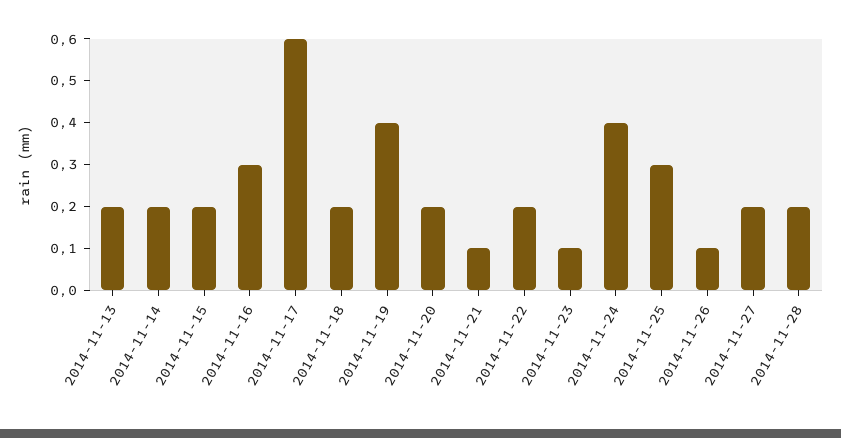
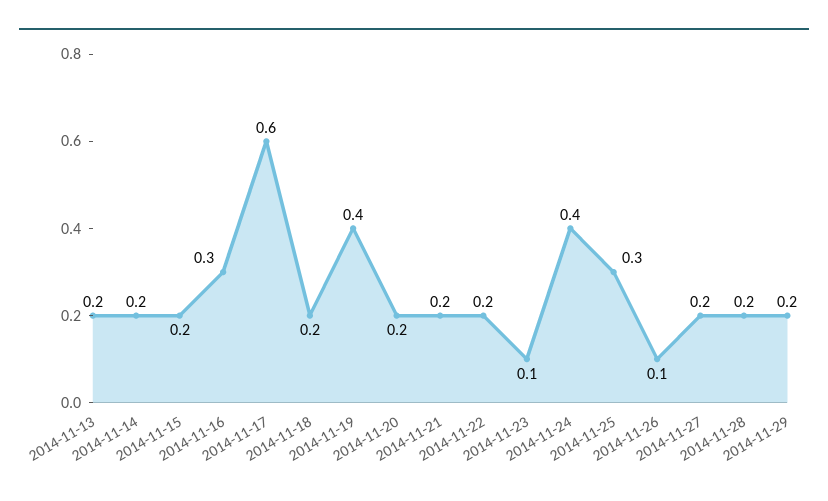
2014-11-21: 0.1 -> 0.2
2014-11-29: none -> 0.2

